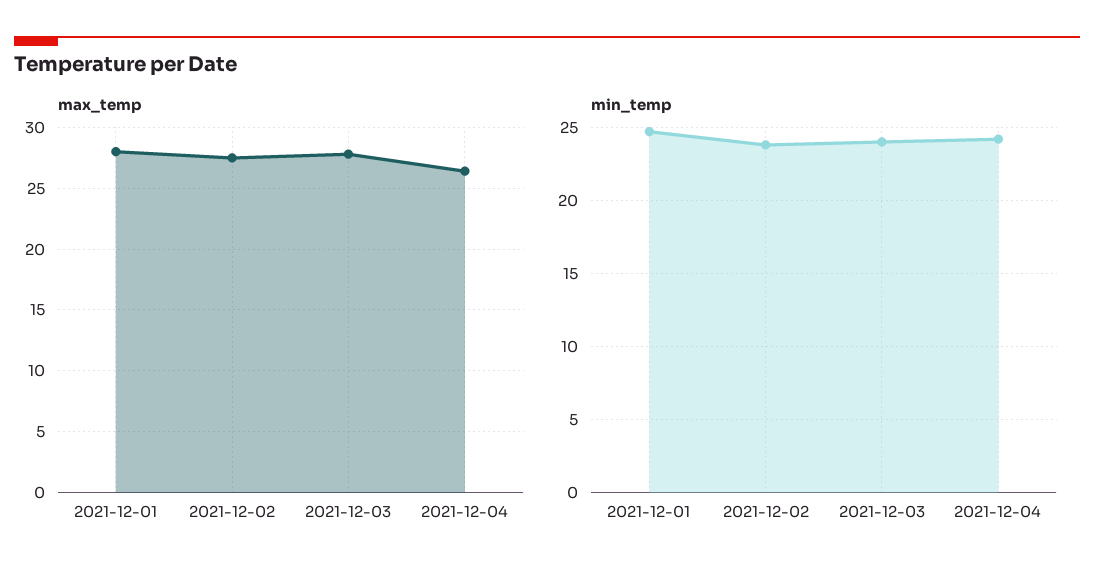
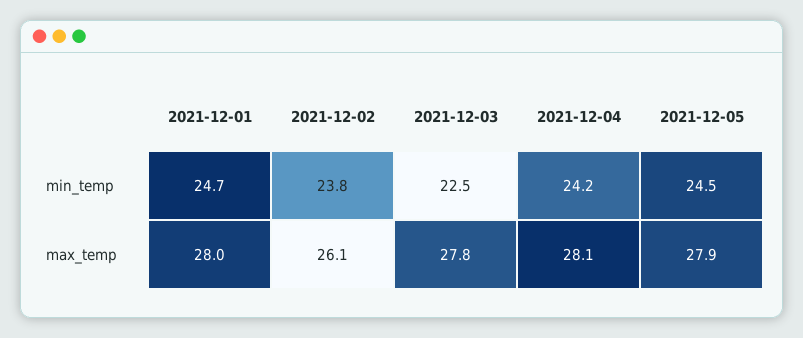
max_temp, 2021-12-02: 27.5 -> 26.1
max_temp, 2021-12-04: 26.5 -> 28.1
min_temp, 2021-12-03: 24 -> 22.5
min_temp, 2021-12-05: none -> 24.5
max_temp, 2021-12-05: none -> 27.9

